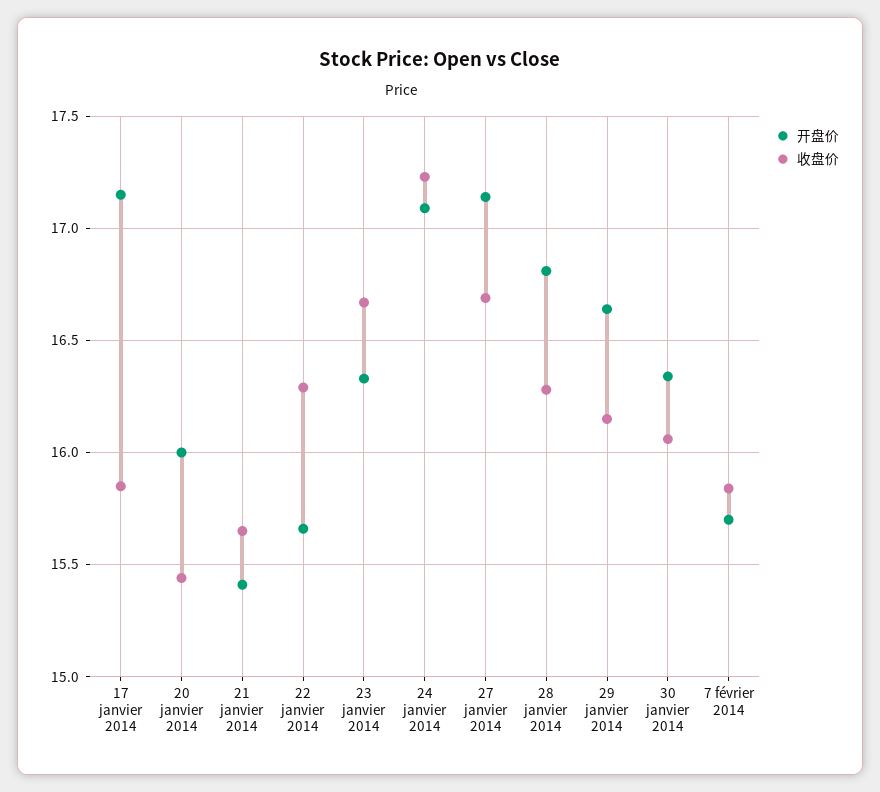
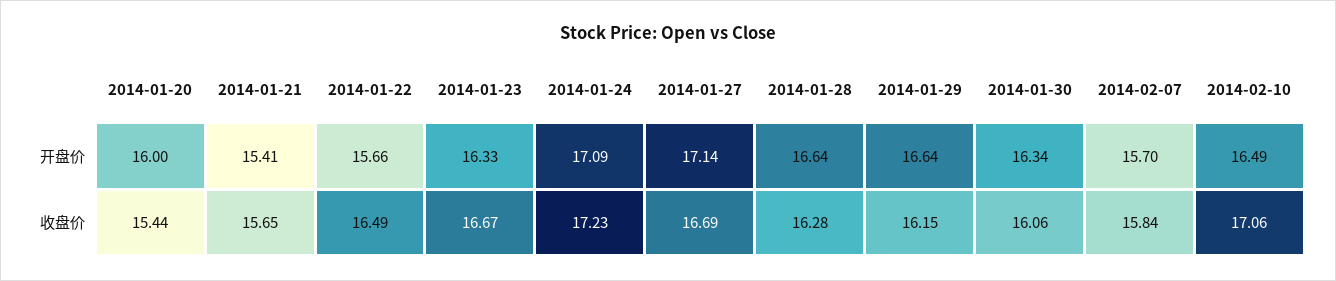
开盘价, 17 janvier 2014: 17.15 -> none
收盘价, 17 janvier 2014: 15.85 -> none
收盘价, 22 janvier 2014: 16.3 -> 16.49
开盘价, 28 janvier 2014: 16.8 -> 16.64
开盘价, 2014-02-10: none -> 16.49
收盘价, 2014-02-10: none -> 17.06

